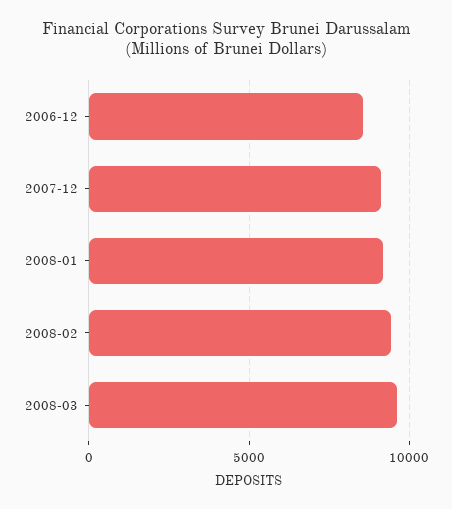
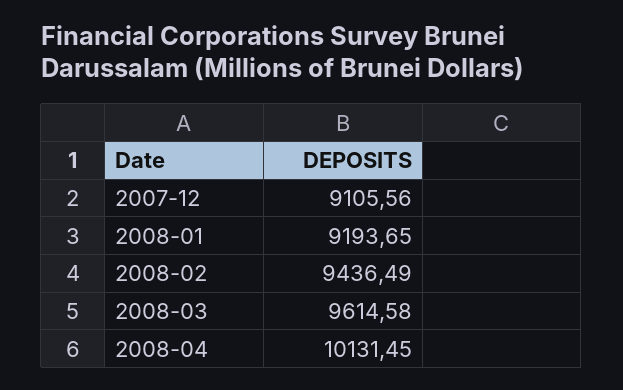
2006-12: 8500 -> none
2008-04: none -> 10131.45

